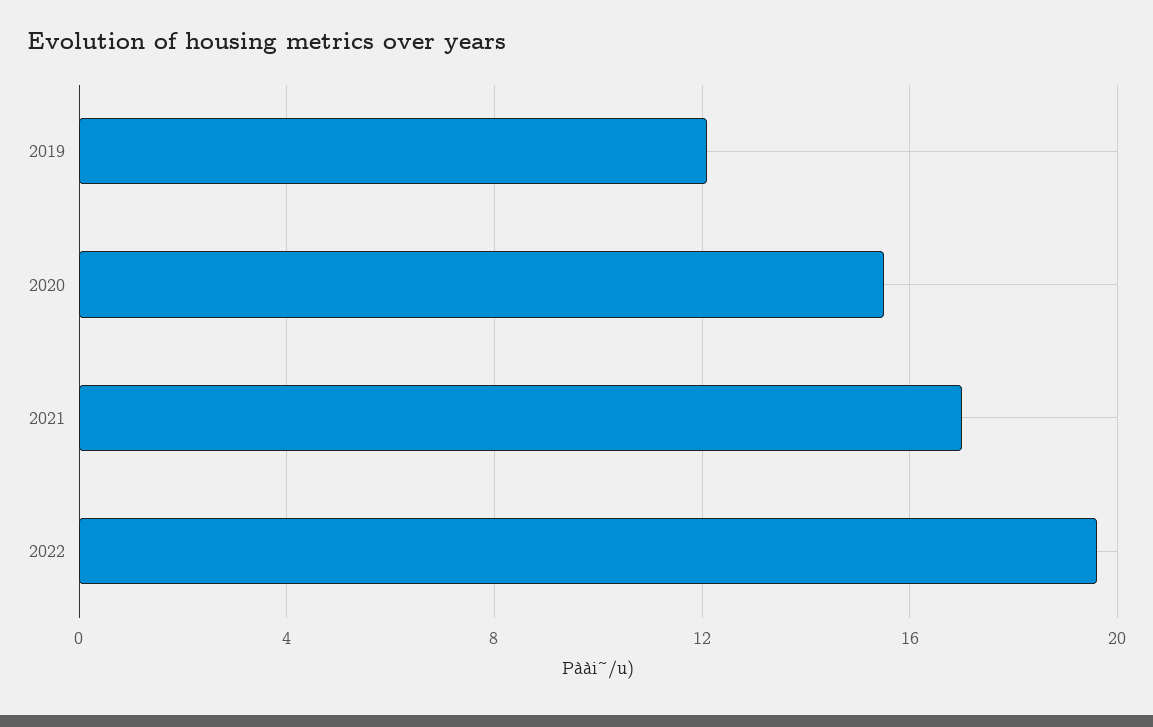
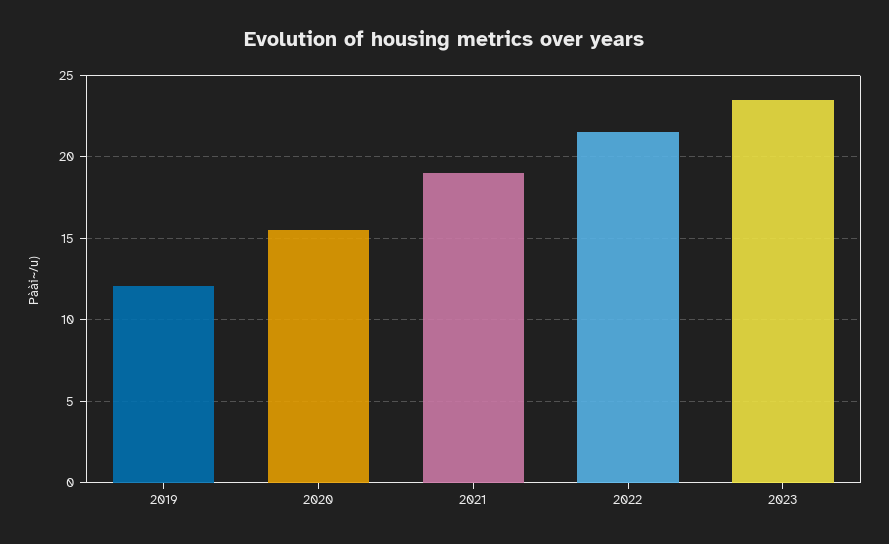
2021: 17 -> 19
2022: 19.5 -> 21.5
2023: none -> 23.5

